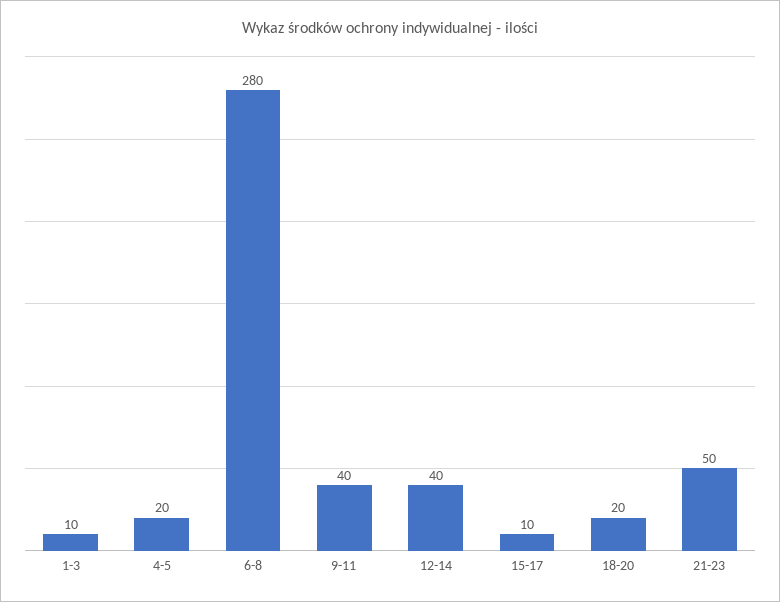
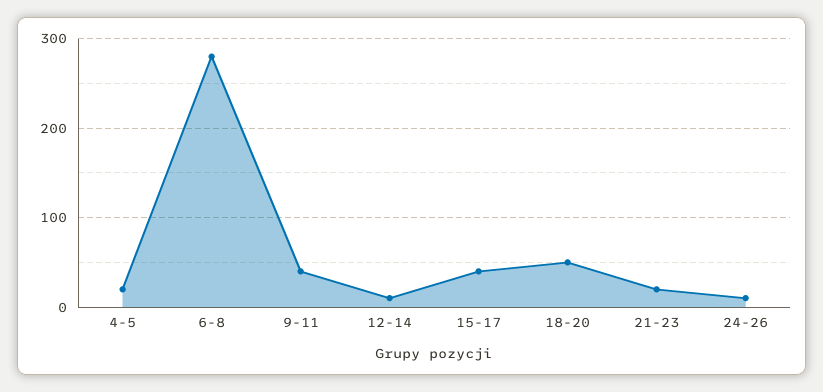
1-3: 10 -> none
12-14: 40 -> 10
15-17: 10 -> 40
18-20: 20 -> 50
21-23: 50 -> 20
24-26: none -> 10

